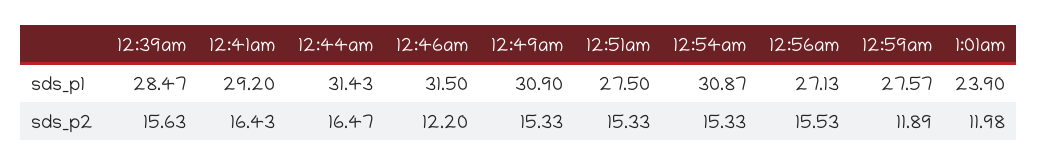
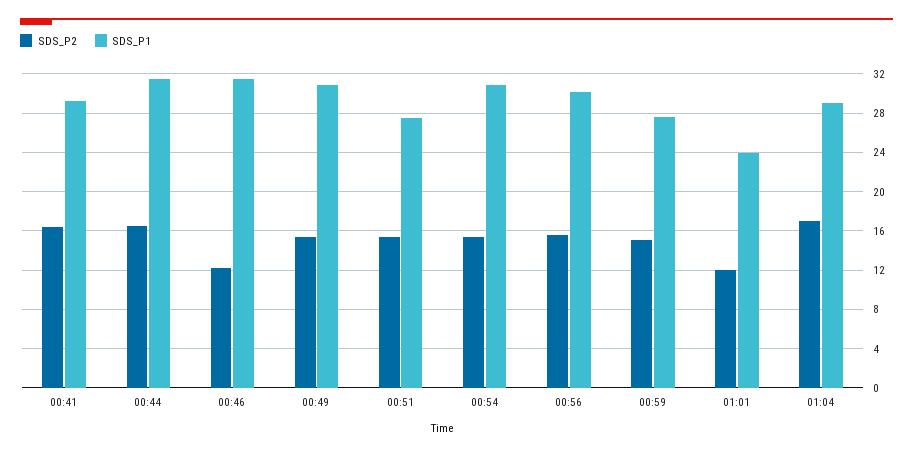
sds_p1, 12:39am: 28.47 -> none
sds_p1, 12:56am: 27.13 -> 30
sds_p2, 12:39am: 15.63 -> none
sds_p2, 12:59am: 11.89 -> 15
sds_p2, 01:04: none -> 17
sds_p1, 01:04: none -> 29

